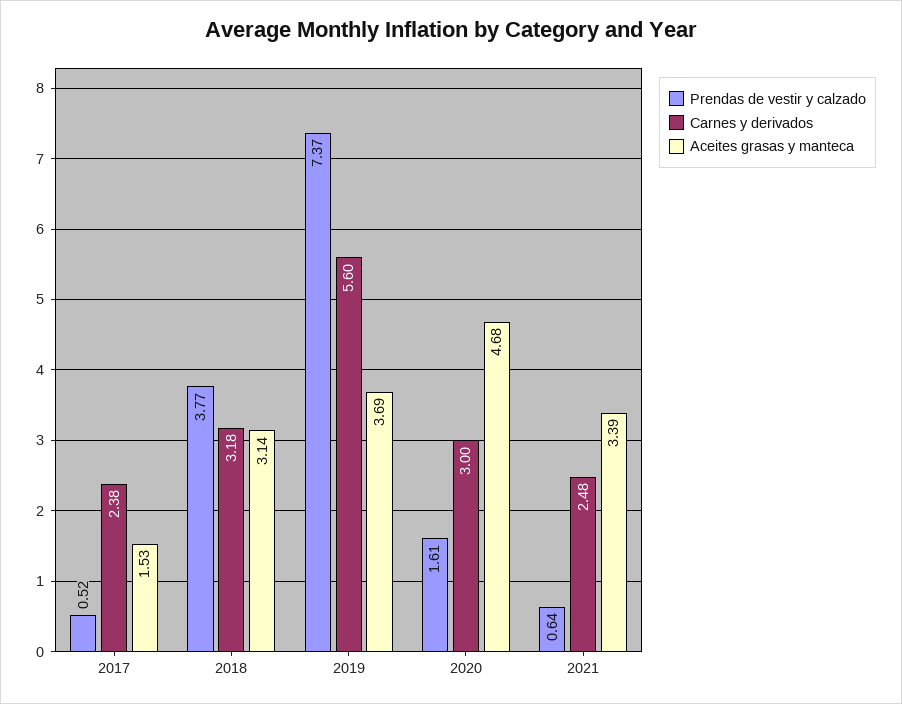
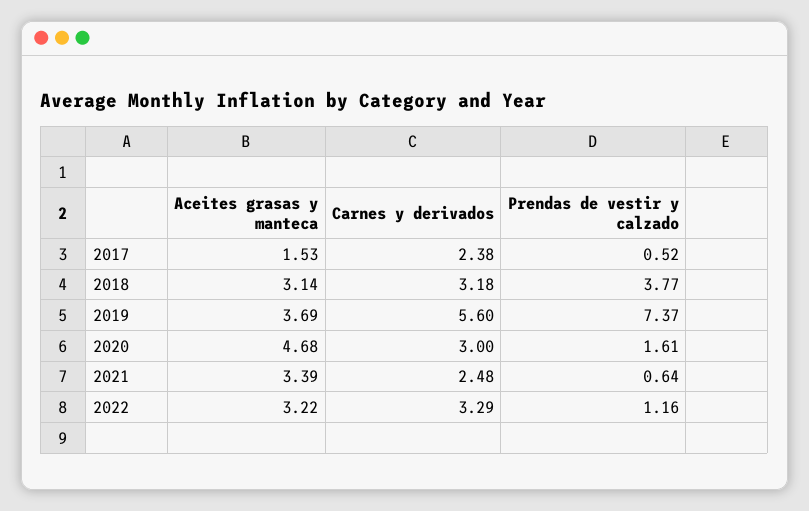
Aceites grasas y manteca, 2022: none -> 3.22
Carnes y derivados, 2022: none -> 3.29
Prendas de vestir y calzado, 2022: none -> 1.16

